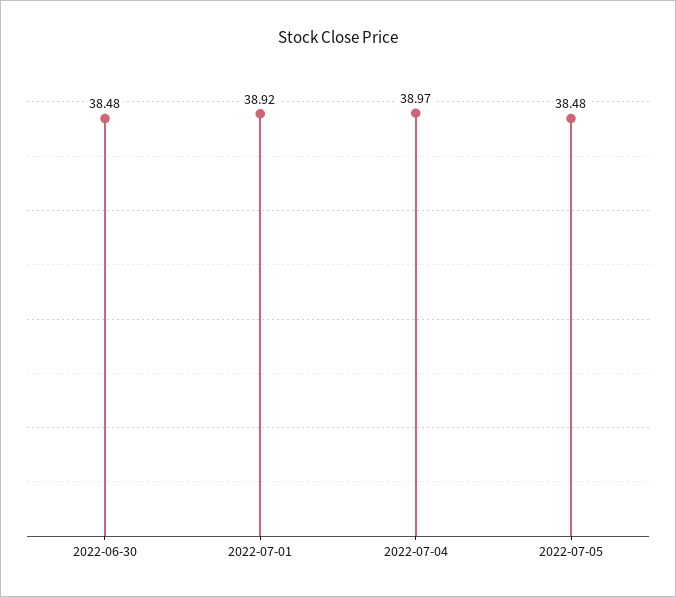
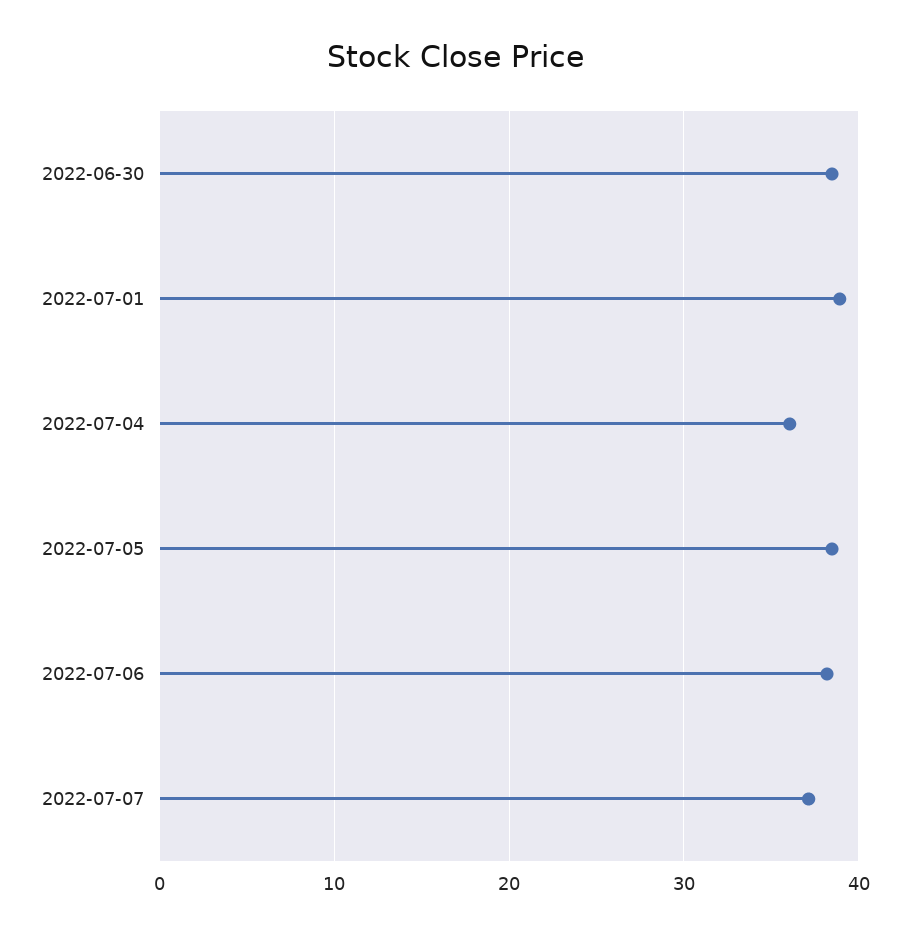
2022-07-04: 38.97 -> 36
2022-07-06: none -> 38
2022-07-07: none -> 37

